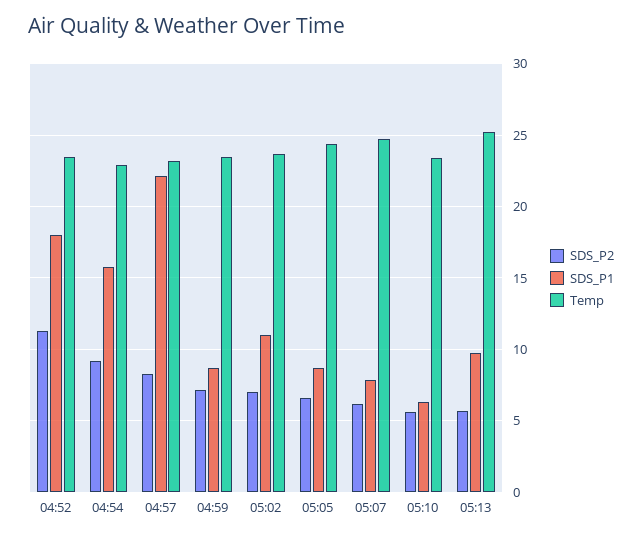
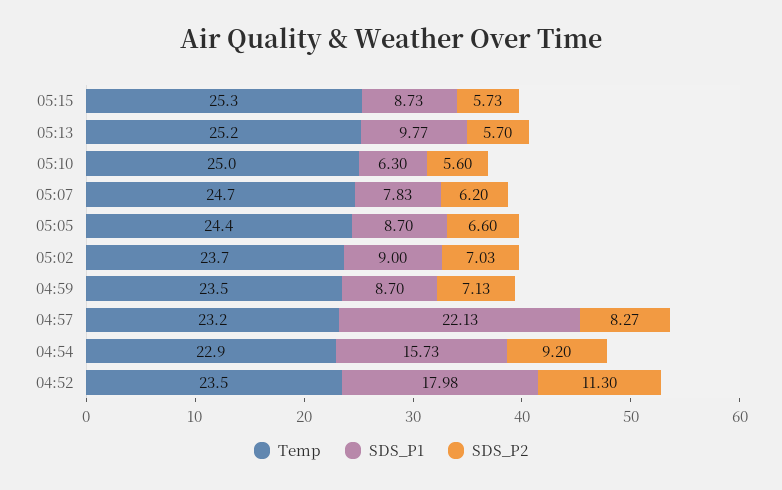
SDS_P1, 05:02: 11 -> 9
Temp, 05:10: 23.5 -> 25
Temp, 05:15: none -> 25.3
SDS_P1, 05:15: none -> 8.73
SDS_P2, 05:15: none -> 5.73

